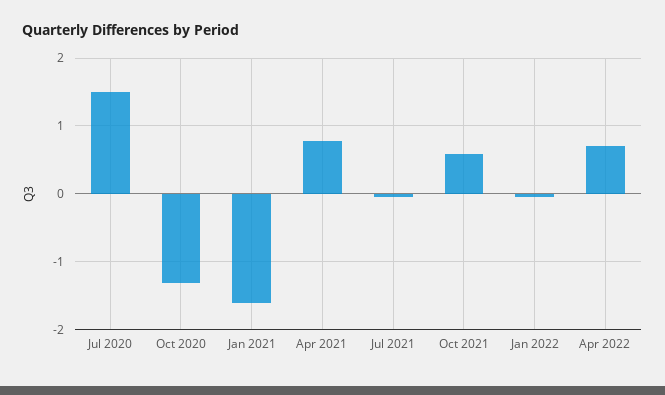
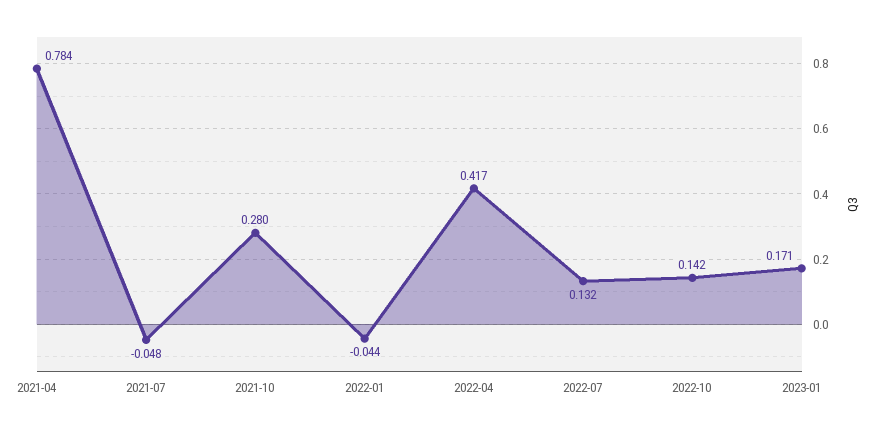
Jul 2020: 1.5 -> none
Oct 2020: -1.3 -> none
Jan 2021: -1.6 -> none
Oct 2021: 0.6 -> 0.28
Apr 2022: 0.7 -> 0.417
2022-07: none -> 0.132
2022-10: none -> 0.142
2023-01: none -> 0.171

